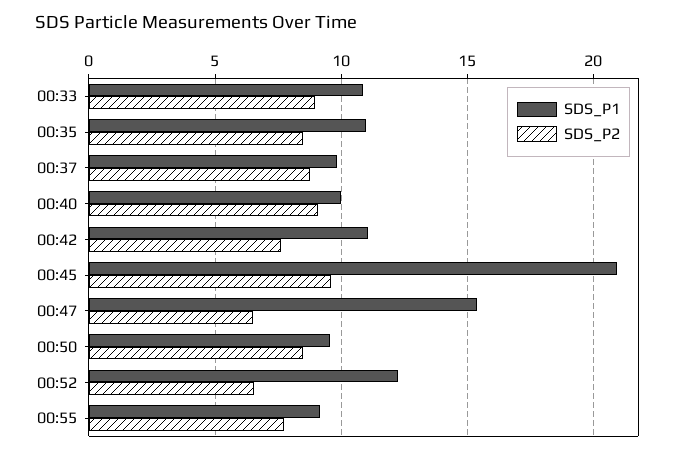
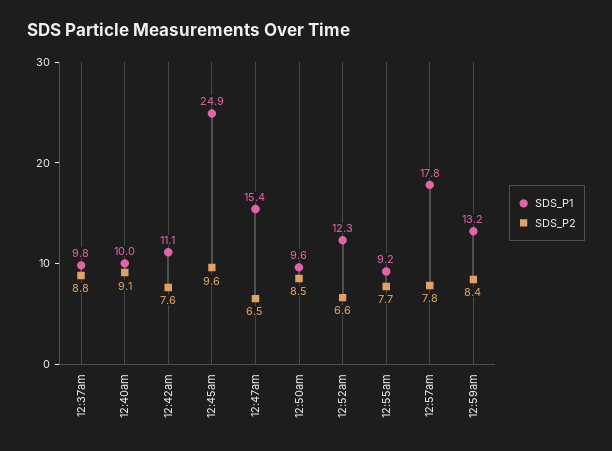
SDS_P1, 00:33: 11 -> none
SDS_P2, 00:33: 9 -> none
SDS_P1, 00:35: 11 -> none
SDS_P2, 00:35: 8.5 -> none
SDS_P1, 00:45: 21 -> 24.9
SDS_P1, 12:57am: none -> 17.8
SDS_P2, 12:57am: none -> 7.8
SDS_P1, 12:59am: none -> 13.2
SDS_P2, 12:59am: none -> 8.4

